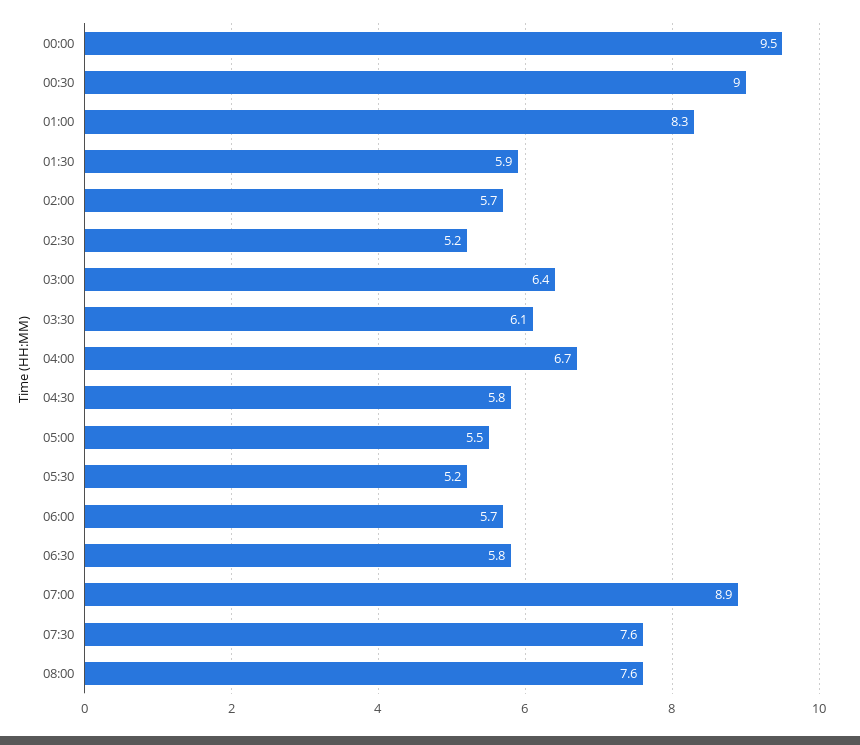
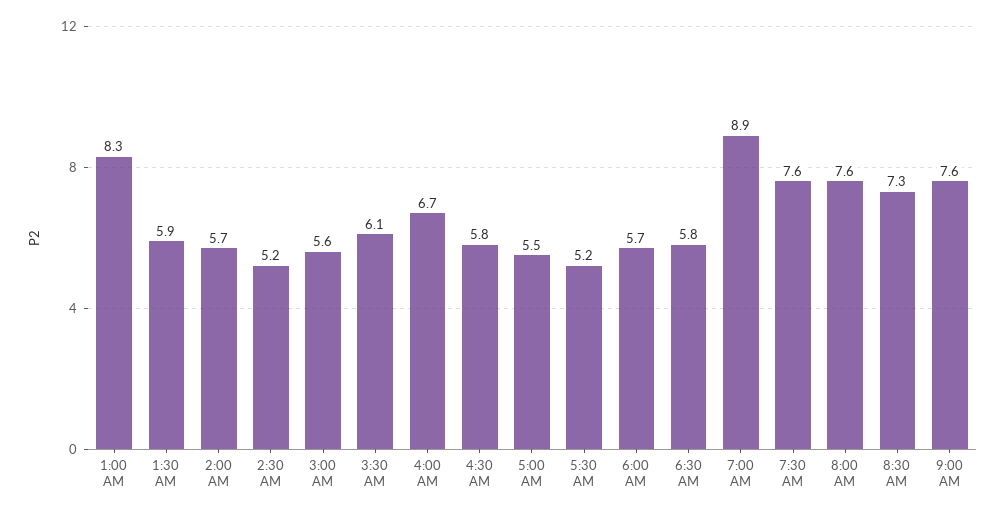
00:00: 9.5 -> none
00:30: 9 -> none
03:00: 6.4 -> 5.6
8:30 AM: none -> 7.3
9:00 AM: none -> 7.6

